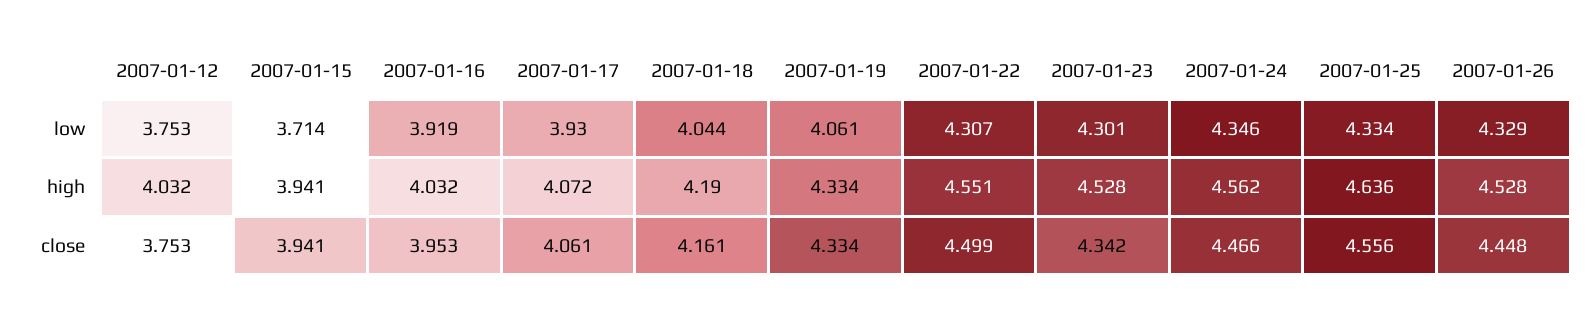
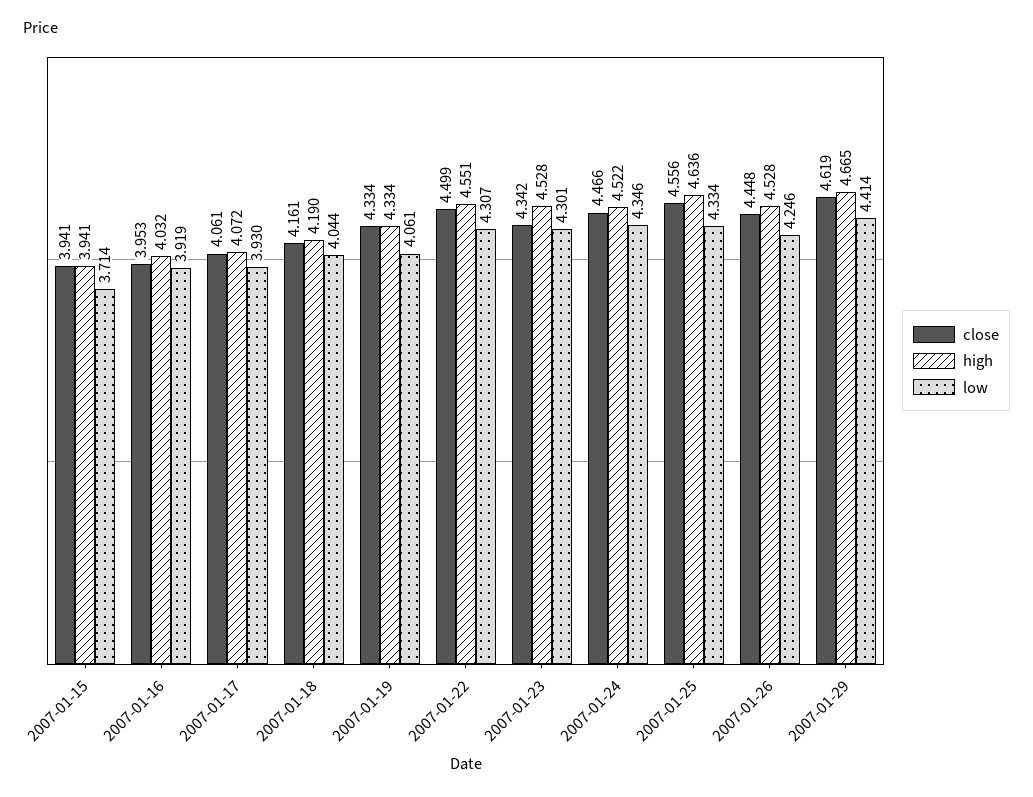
low, 2007-01-12: 3.753 -> none
low, 2007-01-26: 4.329 -> 4.246
high, 2007-01-12: 4.032 -> none
high, 2007-01-24: 4.562 -> 4.522
close, 2007-01-12: 3.753 -> none
close, 2007-01-29: none -> 4.619
high, 2007-01-29: none -> 4.665
low, 2007-01-29: none -> 4.414

